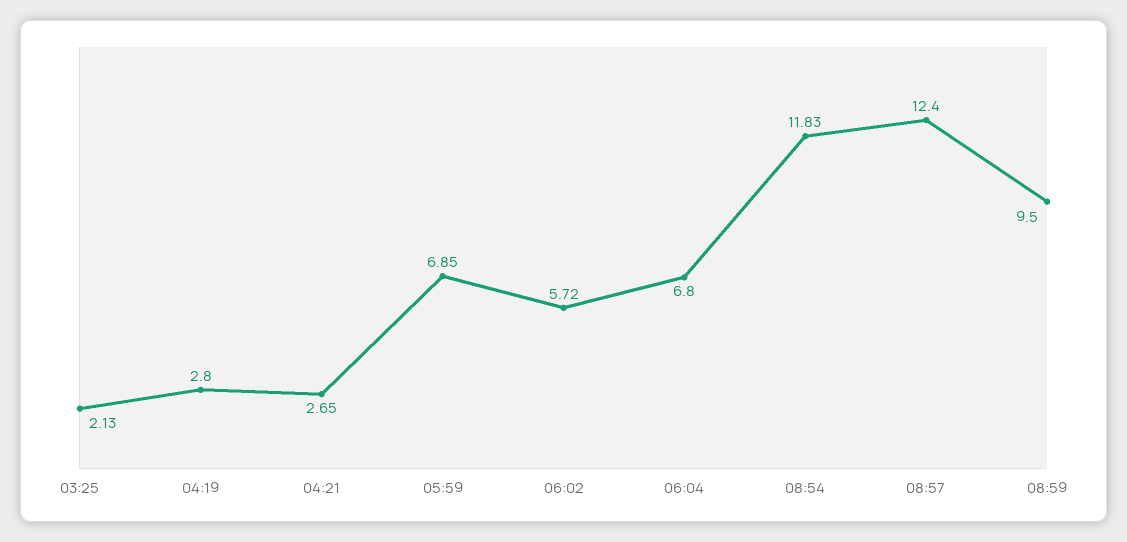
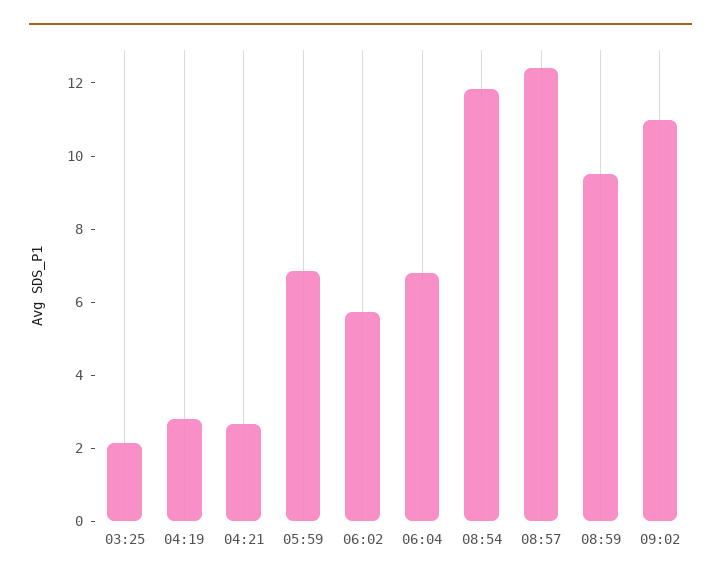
09:02: none -> 11

